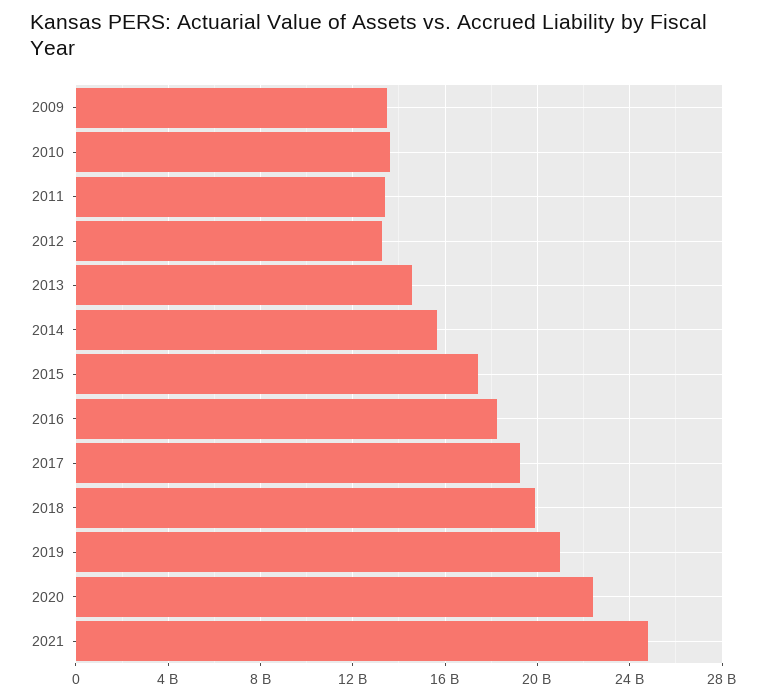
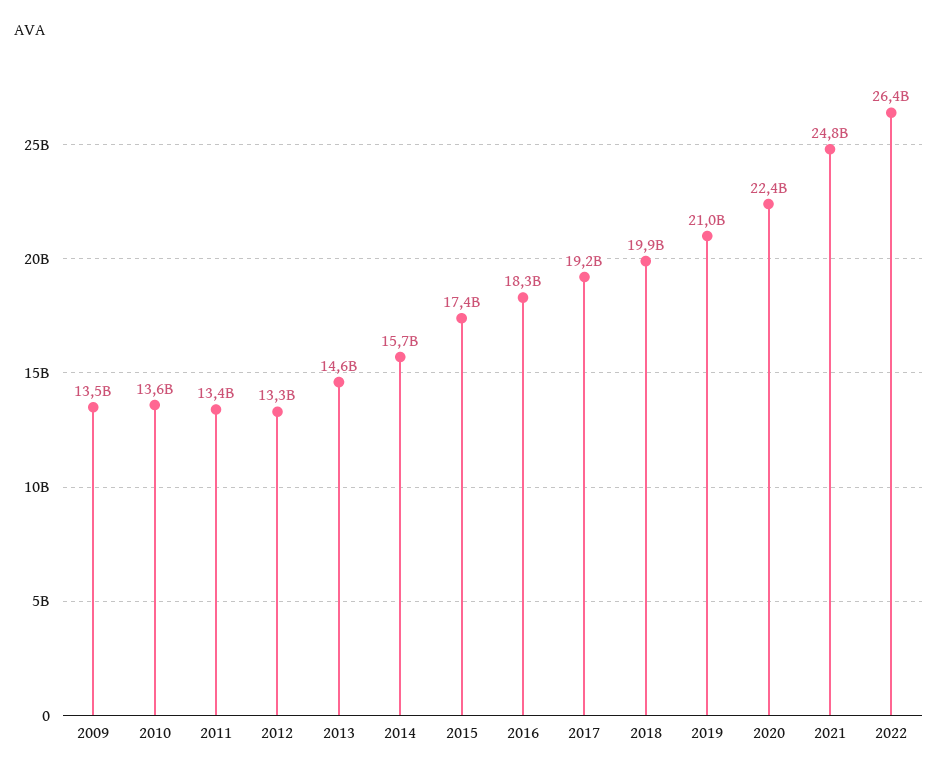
2022: none -> 26400000000

